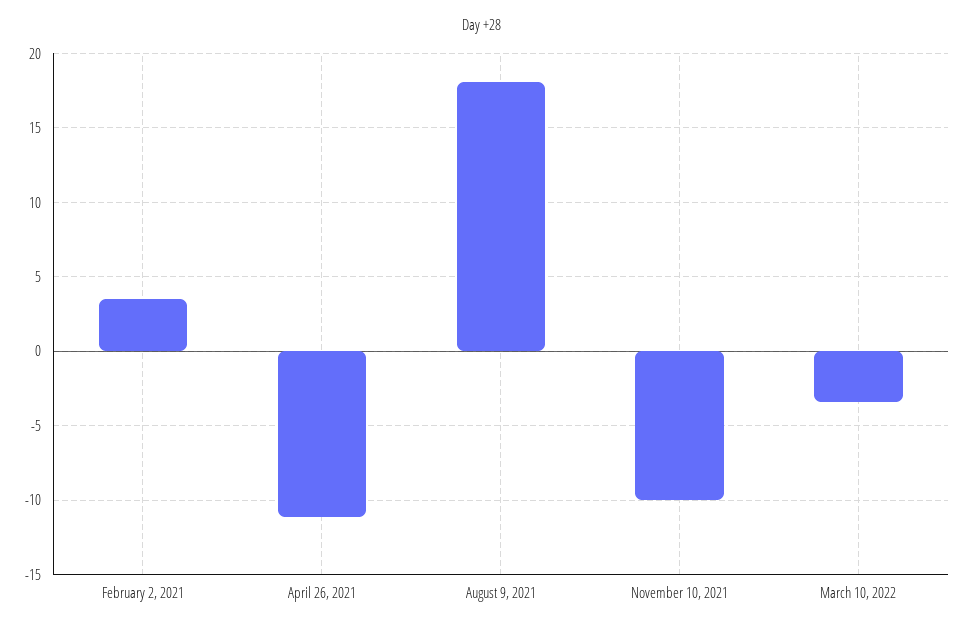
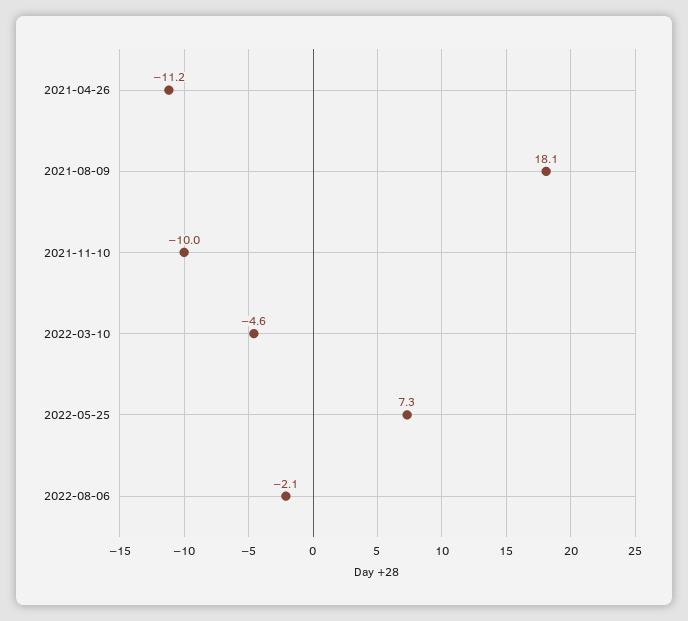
February 2, 2021: 3.5 -> none
March 10, 2022: -3.5 -> -4.6
2022-05-25: none -> 7.3
2022-08-06: none -> -2.1

